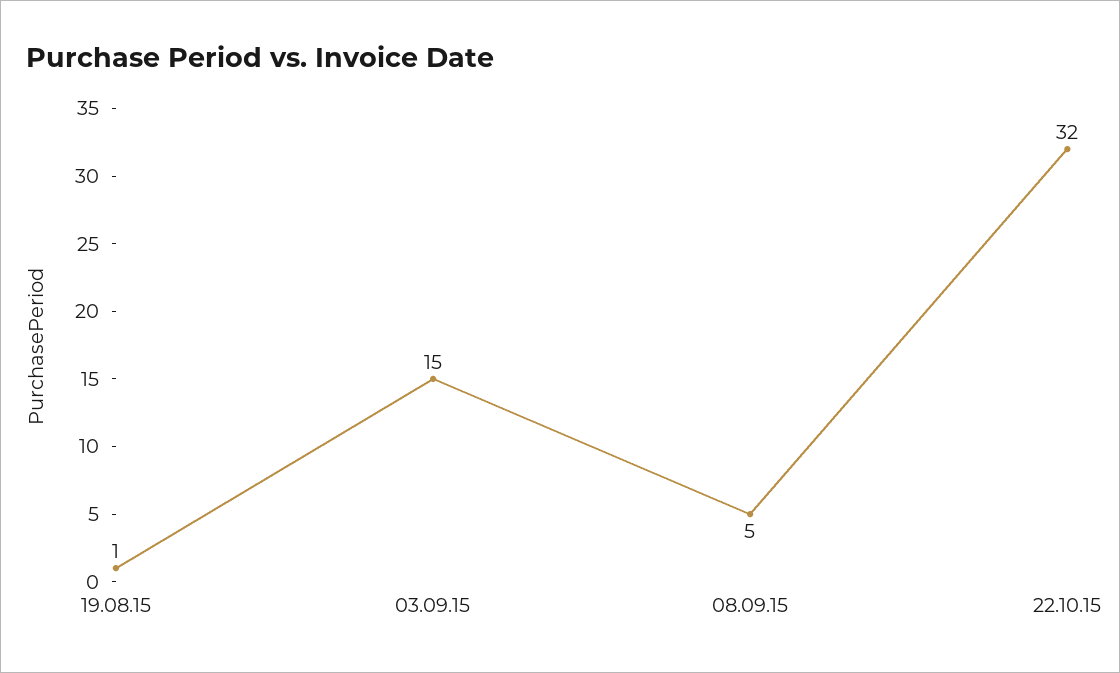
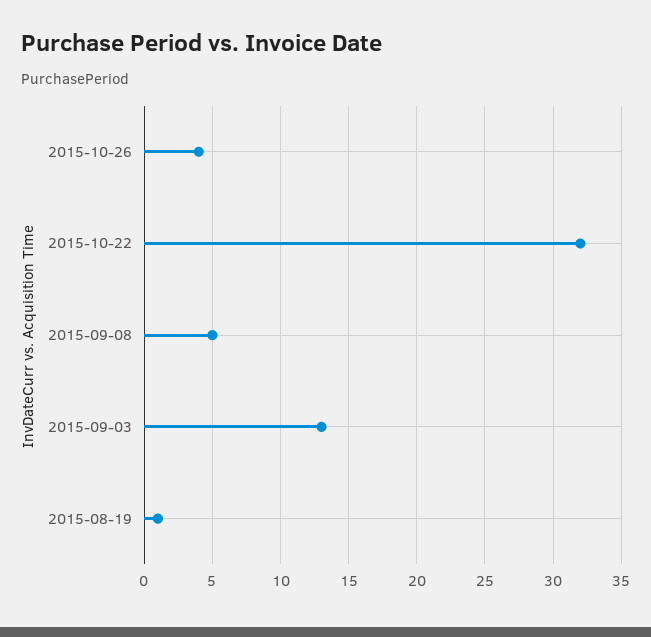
03.09.15: 15 -> 13
2015-10-26: none -> 4

